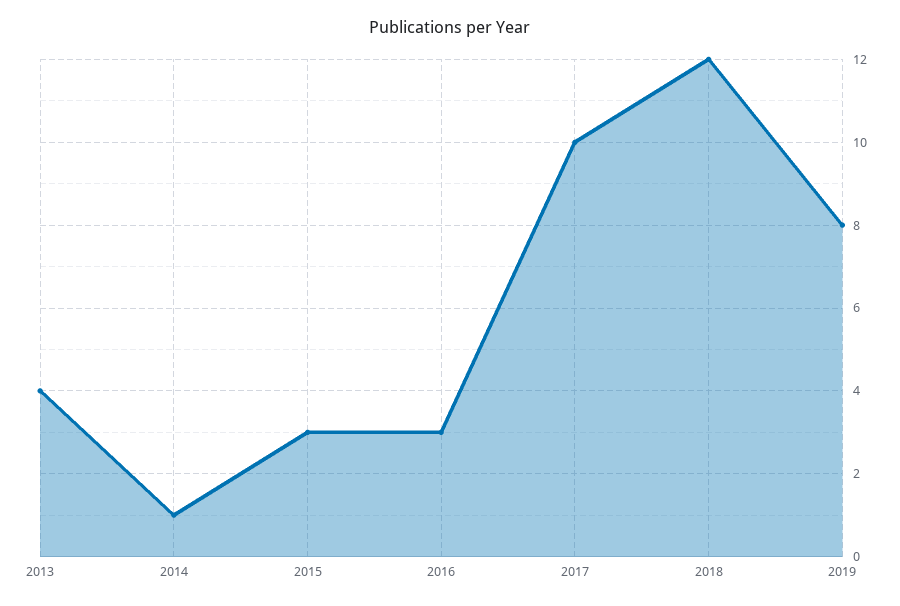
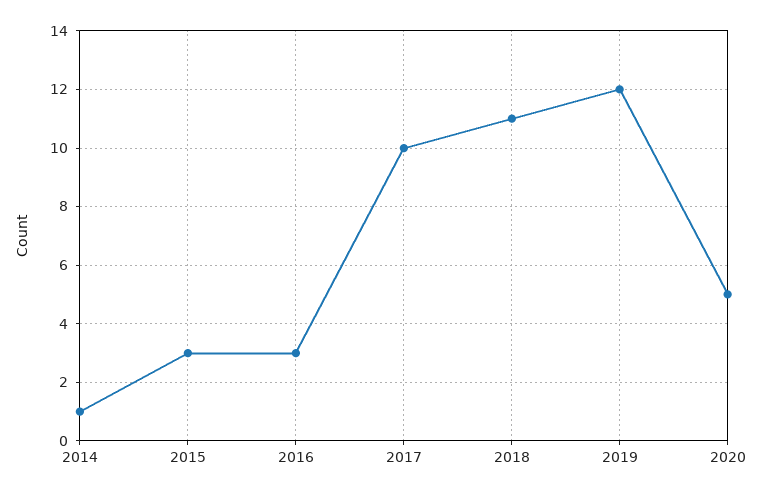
2013: 4 -> none
2018: 12 -> 11
2019: 8 -> 12
2020: none -> 5

